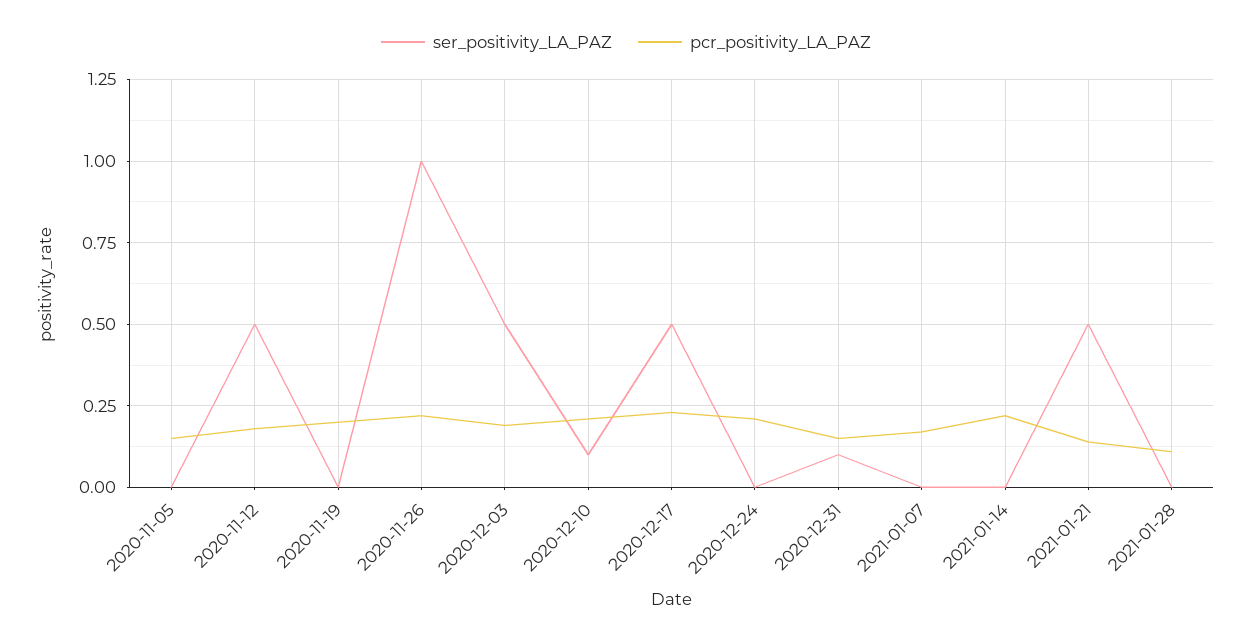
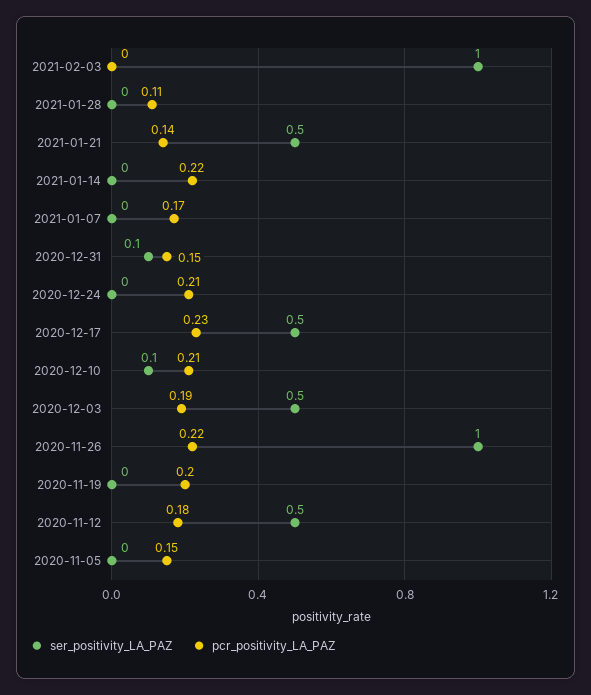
ser_positivity_LA_PAZ, 2021-02-03: none -> 1
pcr_positivity_LA_PAZ, 2021-02-03: none -> 0

